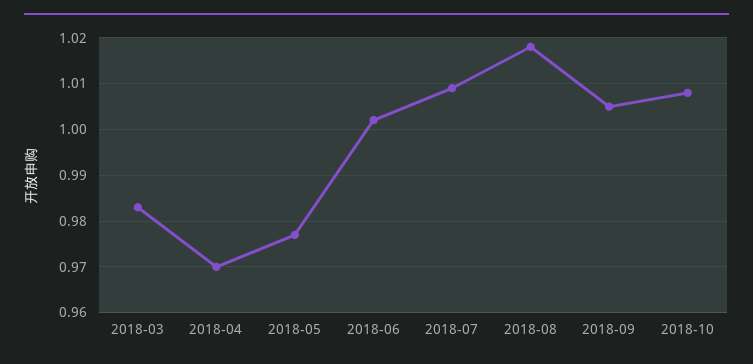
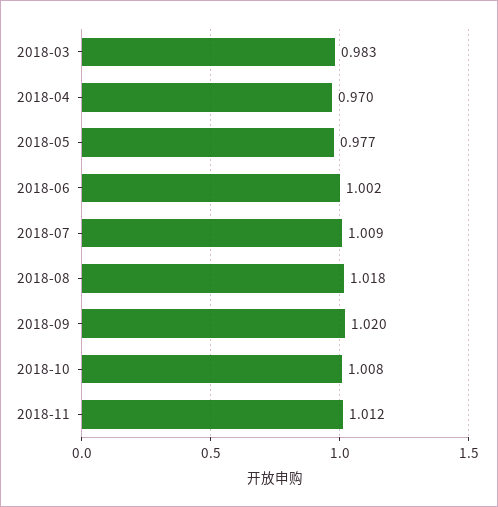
2018-09: 1.005 -> 1.02
2018-11: none -> 1.012

